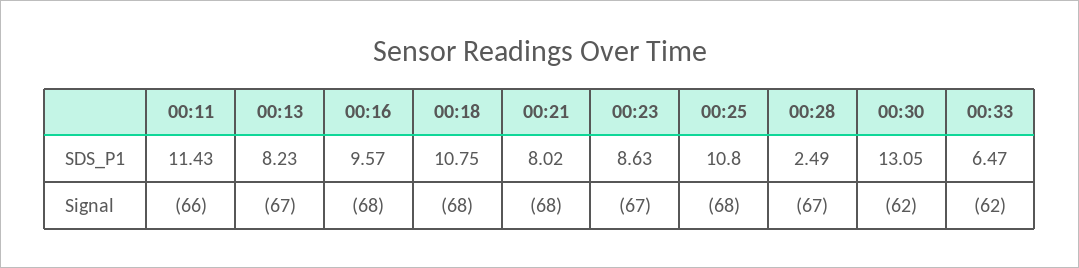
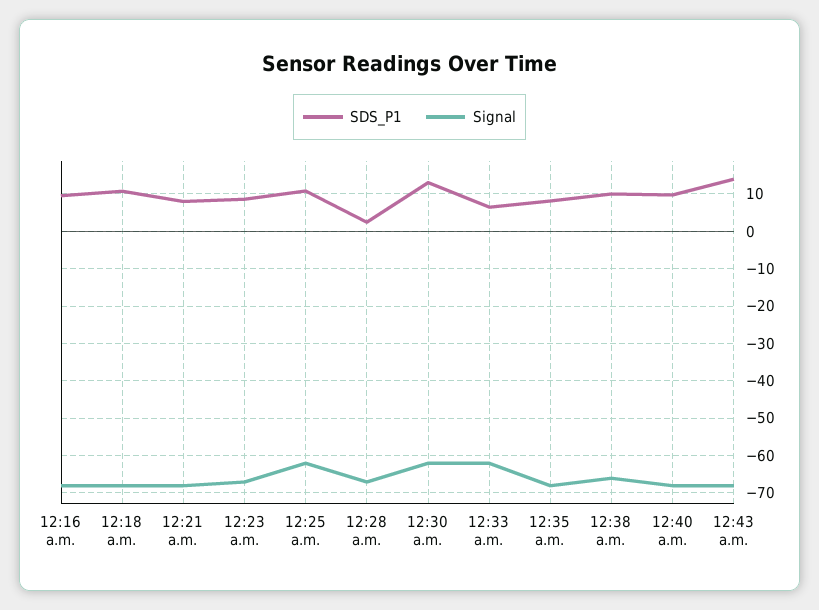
SDS_P1, 00:11: 11.43 -> none
SDS_P1, 00:13: 8.23 -> none
Signal, 00:11: -66 -> none
Signal, 00:13: -67 -> none
Signal, 00:25: -68 -> -62
SDS_P1, 12:35 a.m.: none -> 8
Signal, 12:35 a.m.: none -> -68
SDS_P1, 12:38 a.m.: none -> 10
Signal, 12:38 a.m.: none -> -66
SDS_P1, 12:40 a.m.: none -> 10
Signal, 12:40 a.m.: none -> -68
SDS_P1, 12:43 a.m.: none -> 14
Signal, 12:43 a.m.: none -> -68

